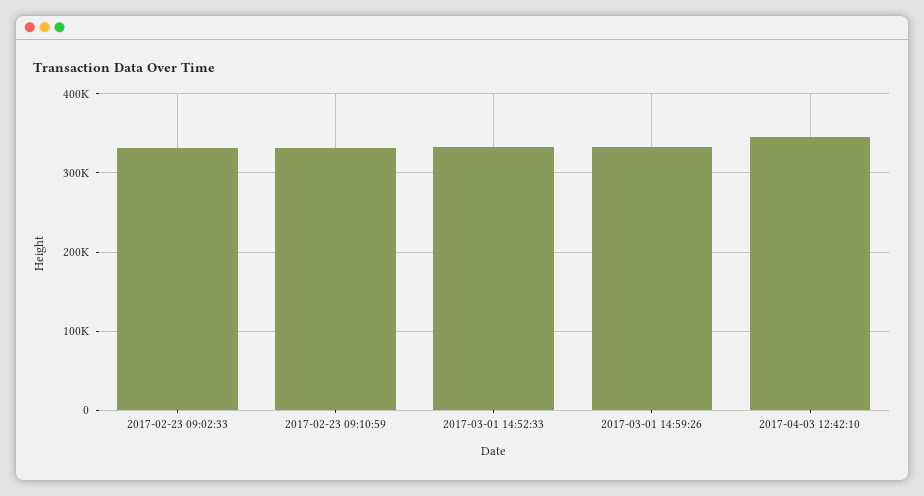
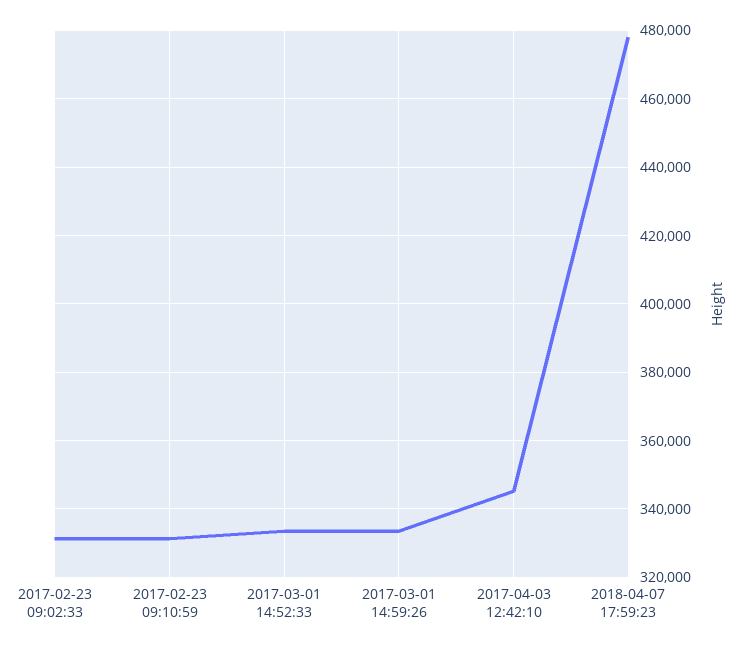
2018-04-07 17:59:23: none -> 478000

